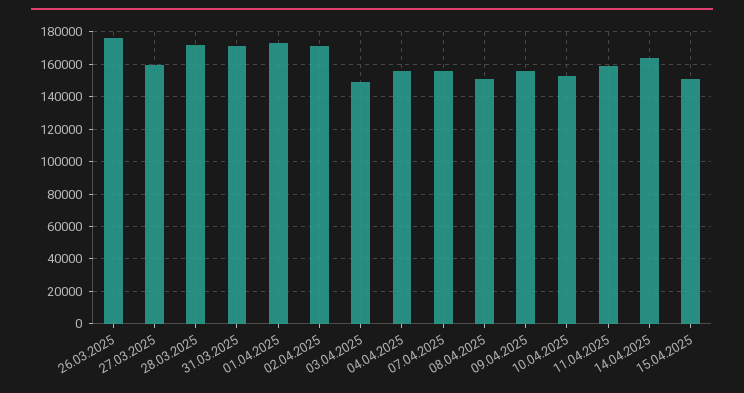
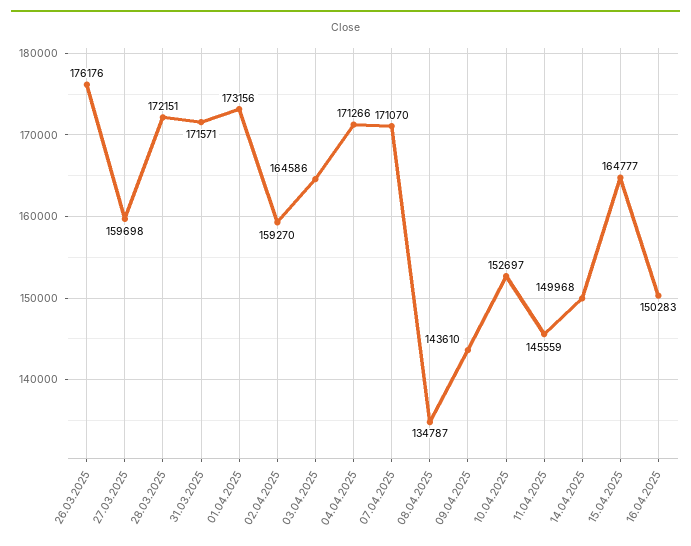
02.04.2025: 170000 -> 159270
03.04.2025: 150000 -> 164586
04.04.2025: 155000 -> 171266
07.04.2025: 155000 -> 171070
08.04.2025: 150000 -> 134787
09.04.2025: 155000 -> 143610
11.04.2025: 160000 -> 145559
14.04.2025: 165000 -> 149968
15.04.2025: 150000 -> 164777
16.04.2025: none -> 150283

